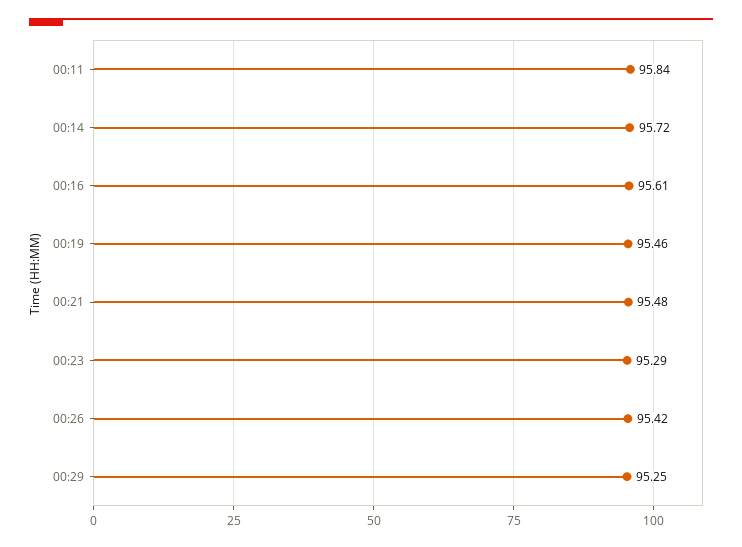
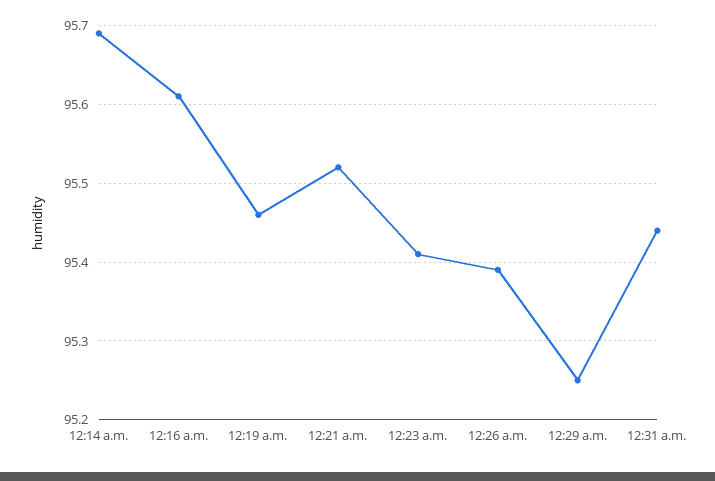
00:11: 95.84 -> none
00:14: 95.72 -> 95.69
00:21: 95.48 -> 95.52
00:23: 95.29 -> 95.41
00:26: 95.42 -> 95.39
12:31 a.m.: none -> 95.44

